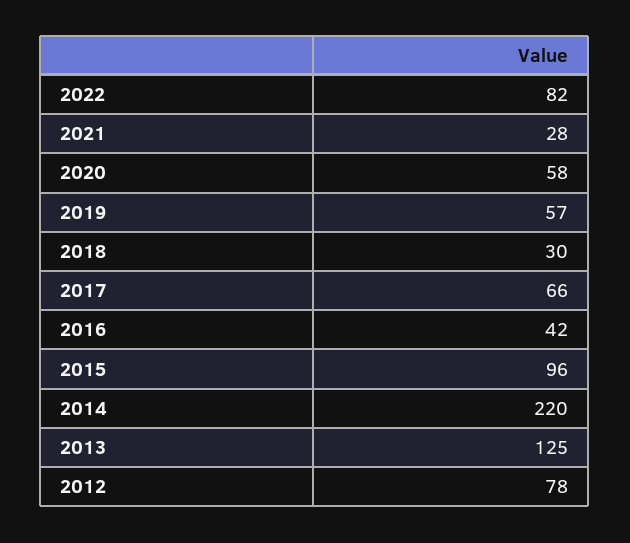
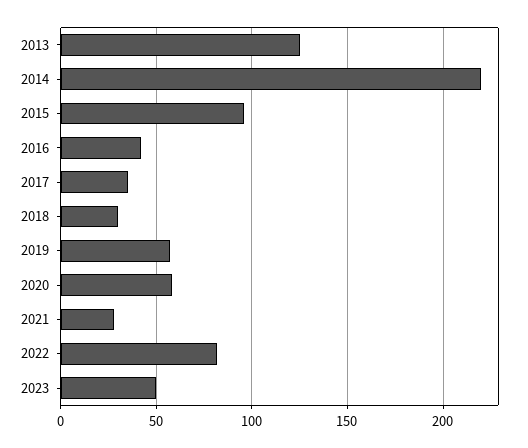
2017: 66 -> 35
2012: 78 -> none
2023: none -> 50

